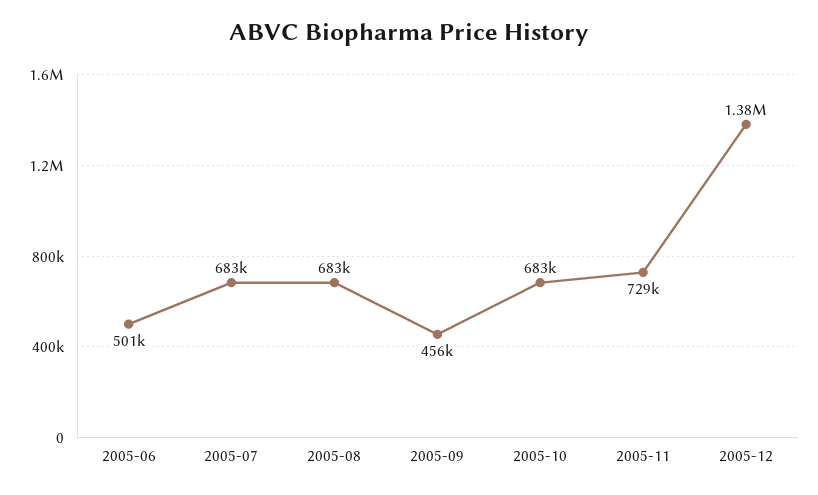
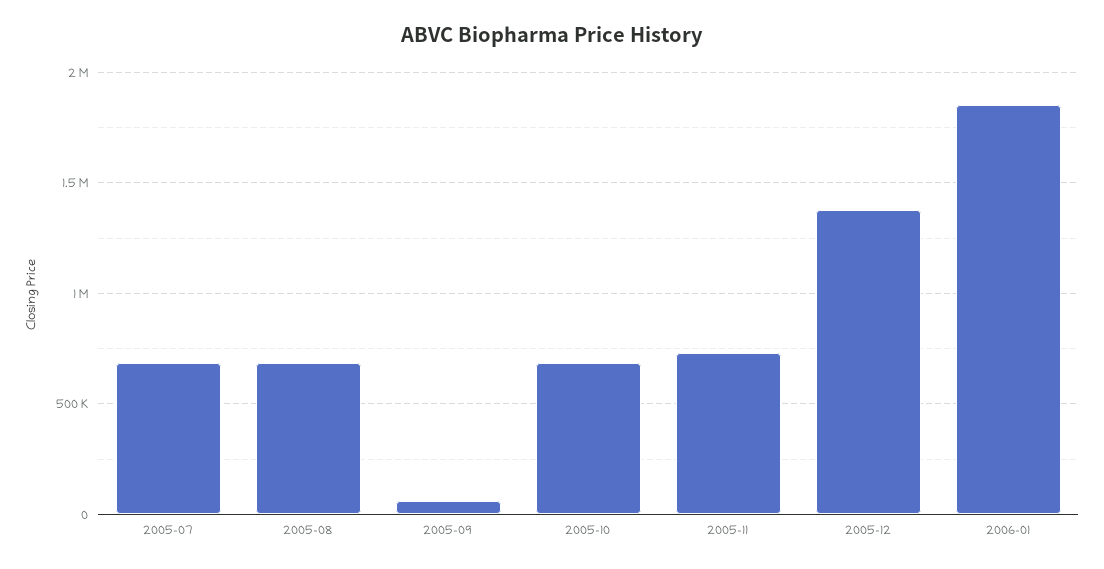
2005-06: 501000 -> none
2005-09: 456000 -> 50000
2006-01: none -> 1850000

